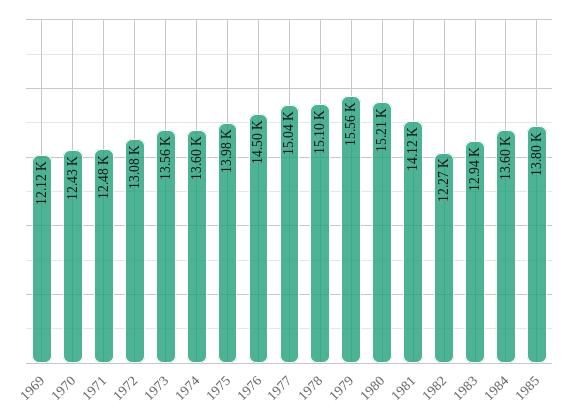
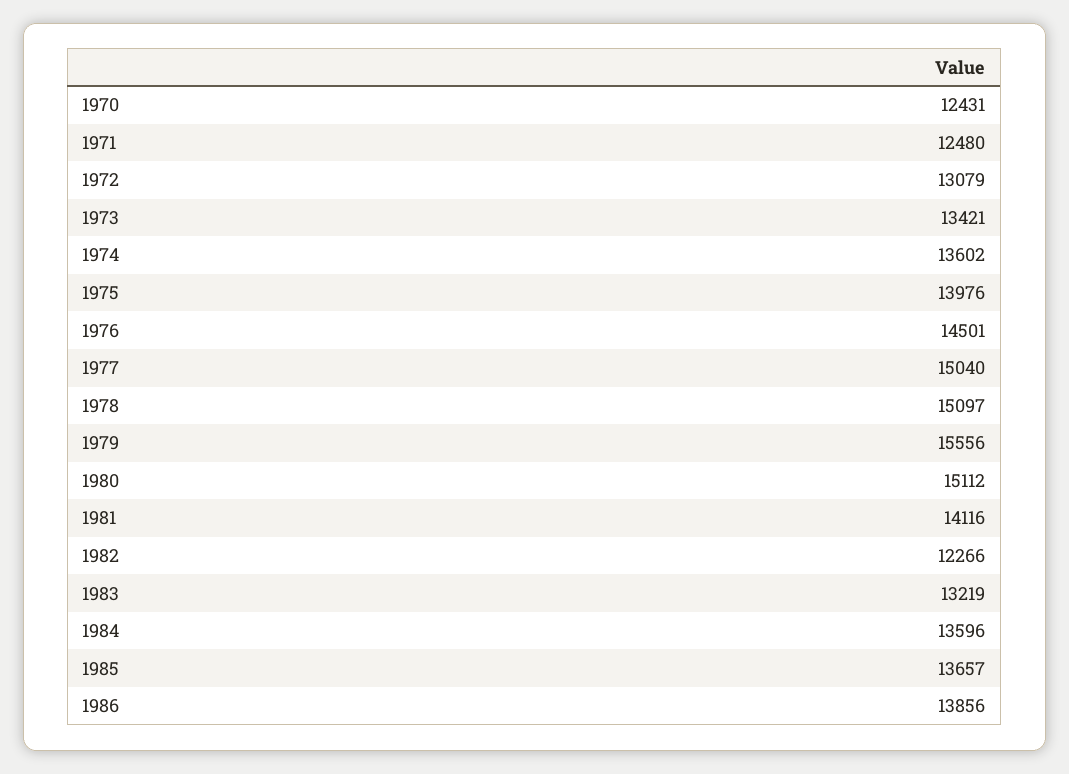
1969: 12120 -> none
1973: 13560 -> 13421
1980: 15210 -> 15112
1983: 12940 -> 13219
1985: 13800 -> 13657
1986: none -> 13856

